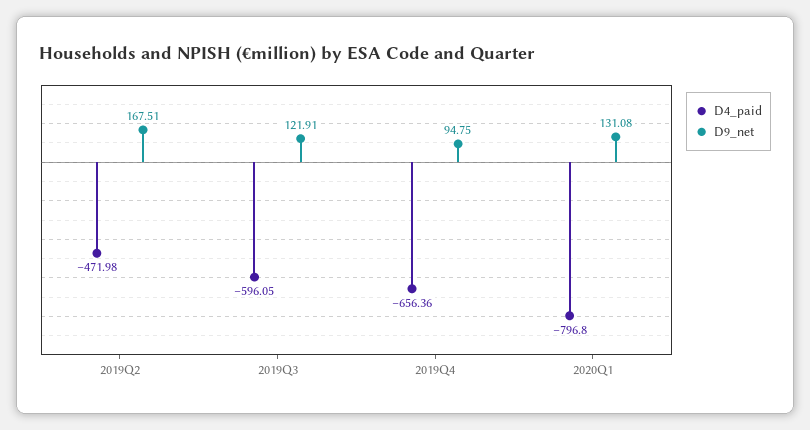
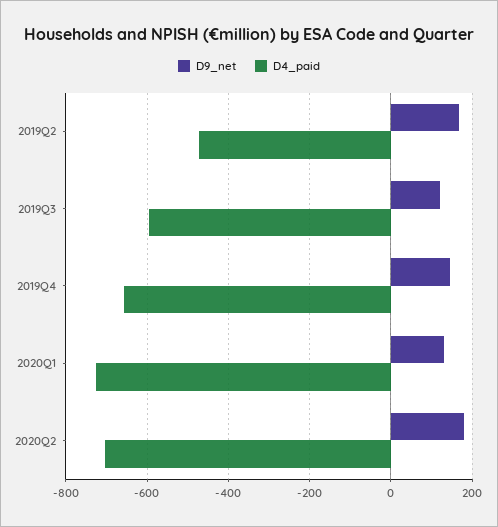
D9_net, 2019Q4: 94.75 -> 140
D4_paid, 2020Q1: -796.8 -> -720
D9_net, 2020Q2: none -> 180
D4_paid, 2020Q2: none -> -700

